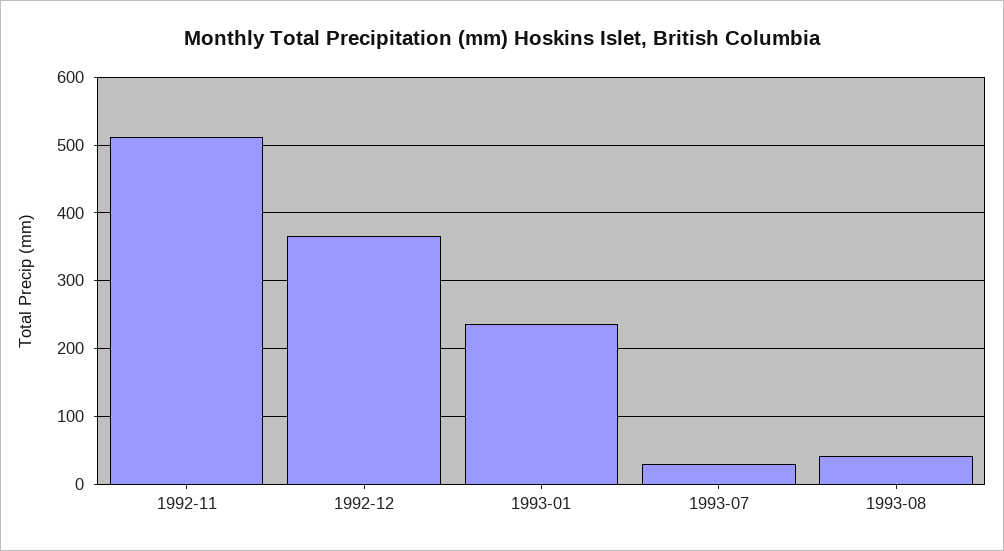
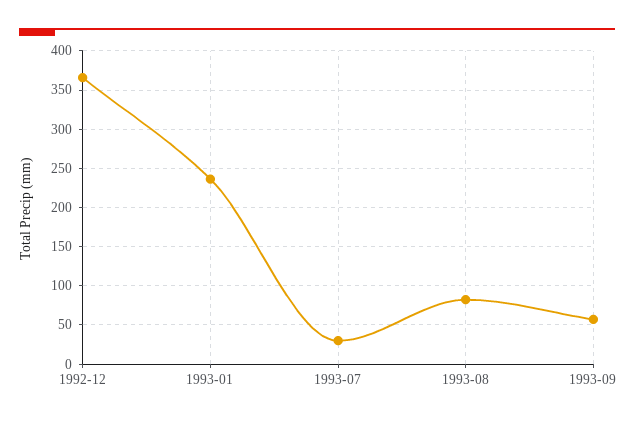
1992-11: 510 -> none
1993-08: 40 -> 80
1993-09: none -> 60

